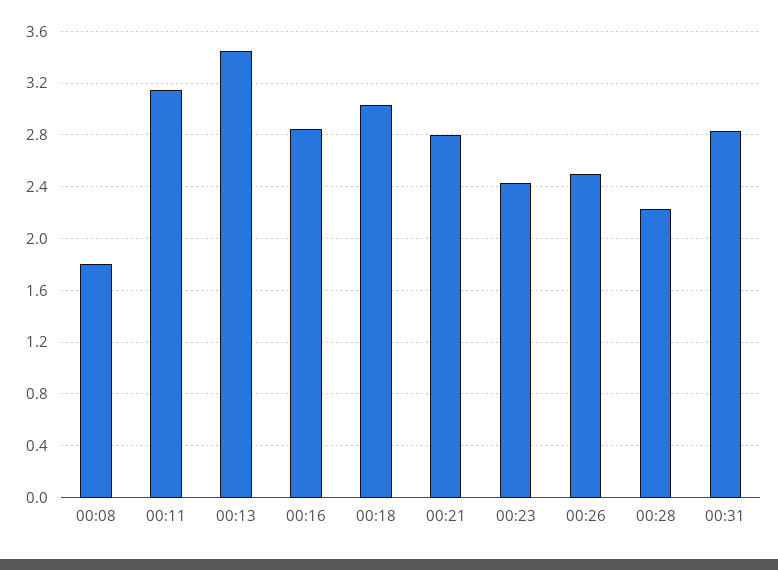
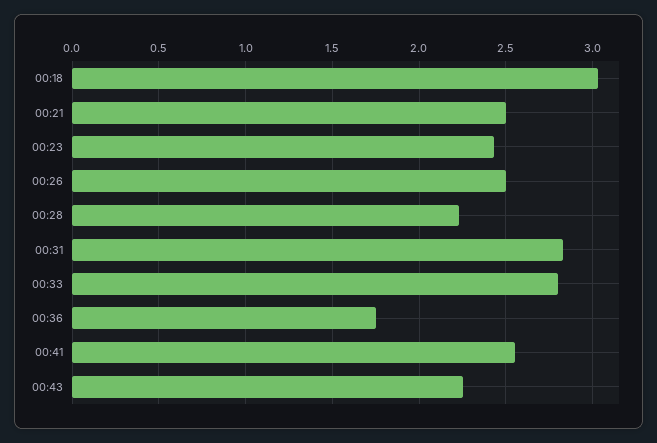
00:08: 1.8 -> none
00:11: 3.15 -> none
00:13: 3.45 -> none
00:16: 2.85 -> none
00:21: 2.8 -> 2.5
00:33: none -> 2.8
00:36: none -> 1.75
00:41: none -> 2.55
00:43: none -> 2.25

